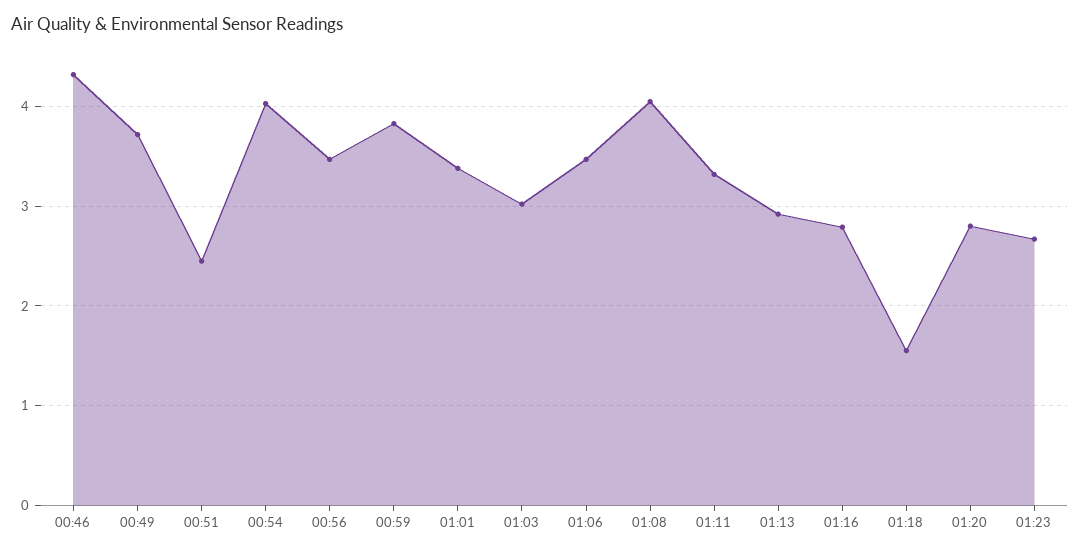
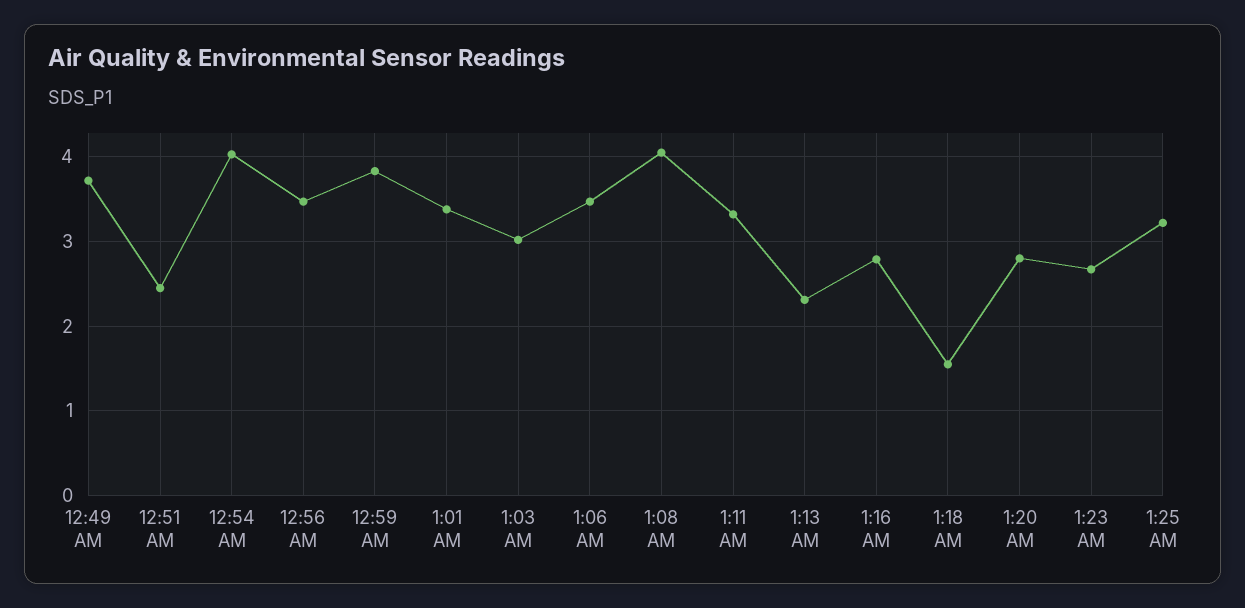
00:46: 4.3 -> none
01:13: 2.9 -> 2.3
1:25 AM: none -> 3.2

